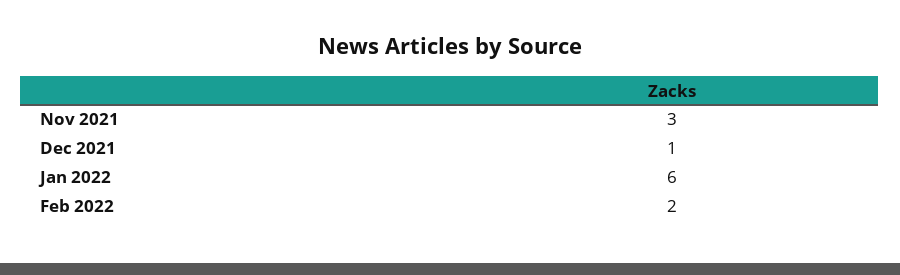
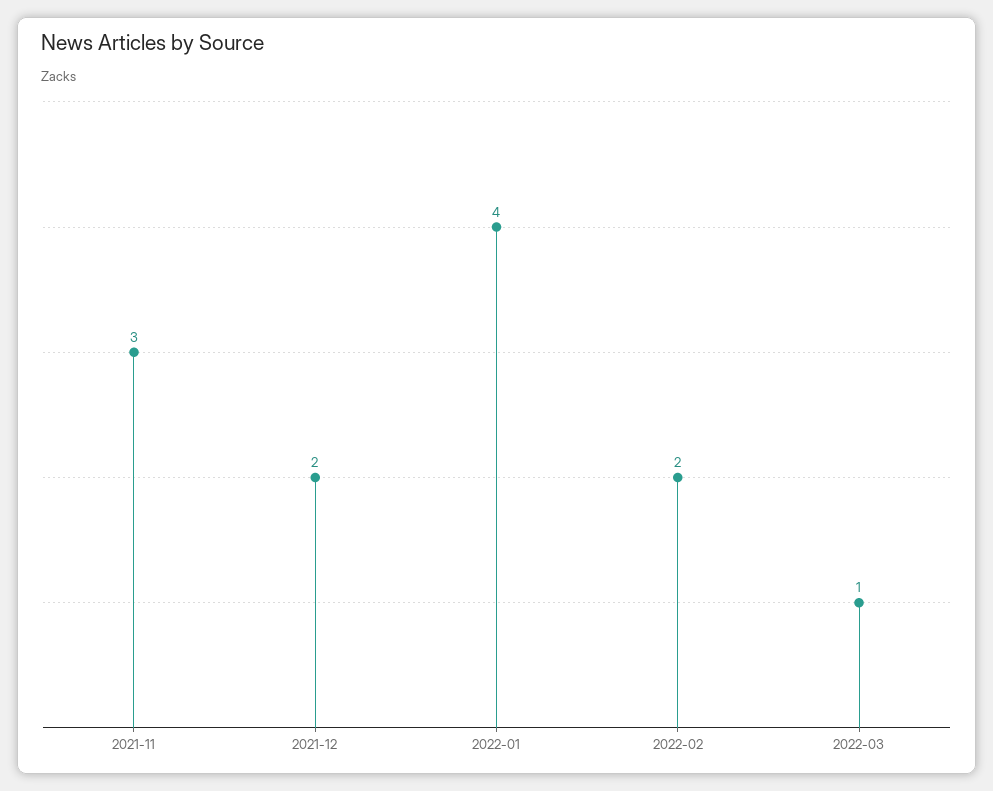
Dec 2021: 1 -> 2
Jan 2022: 6 -> 4
2022-03: none -> 1

